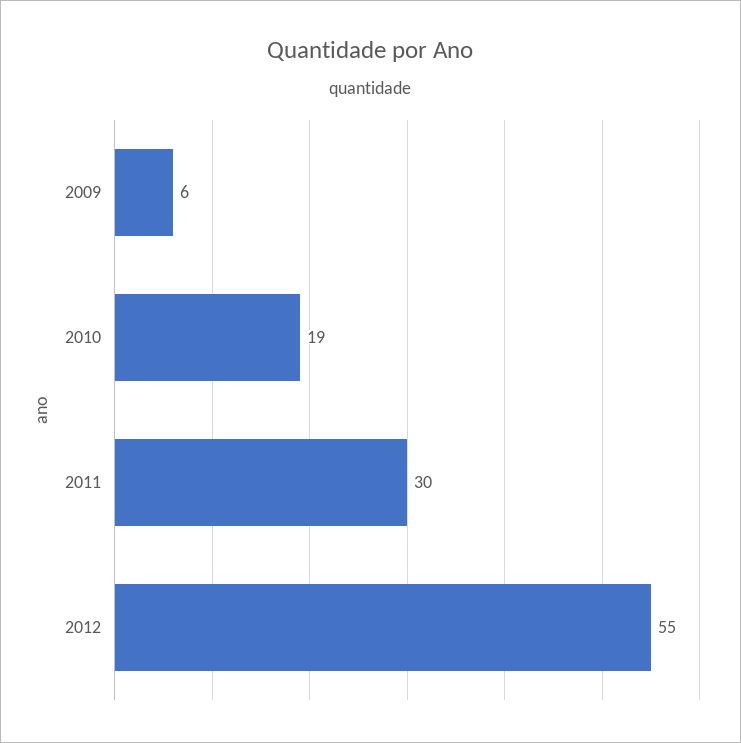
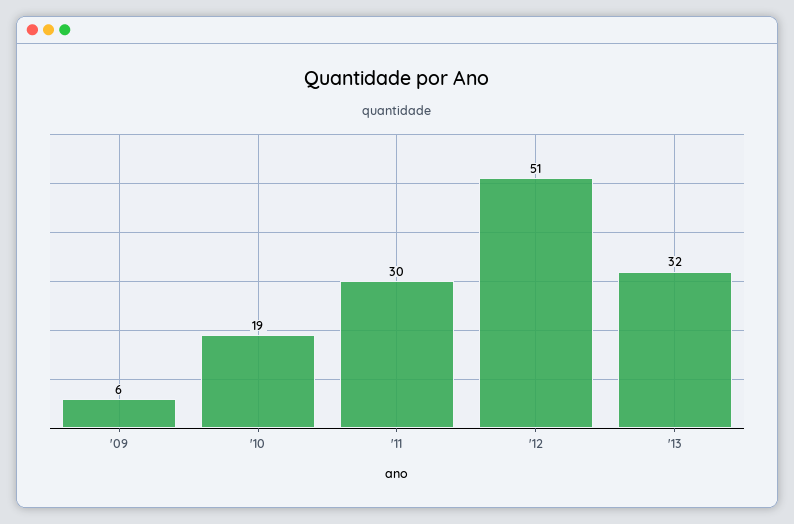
2012: 55 -> 51
'13: none -> 32

